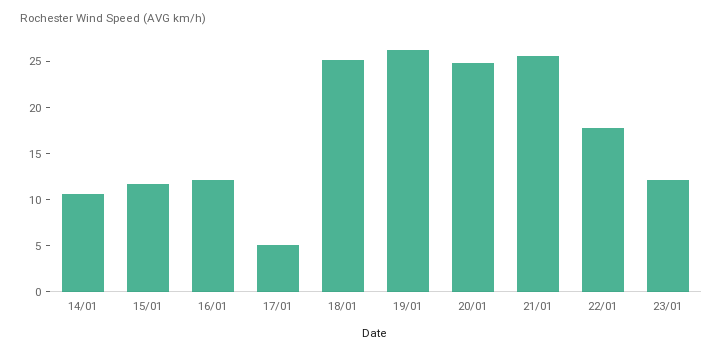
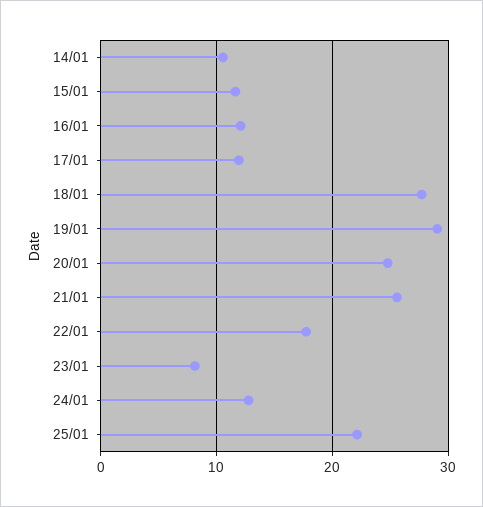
17/01: 5 -> 12
18/01: 25 -> 28
19/01: 26 -> 29
23/01: 12 -> 8
24/01: none -> 13
25/01: none -> 22

